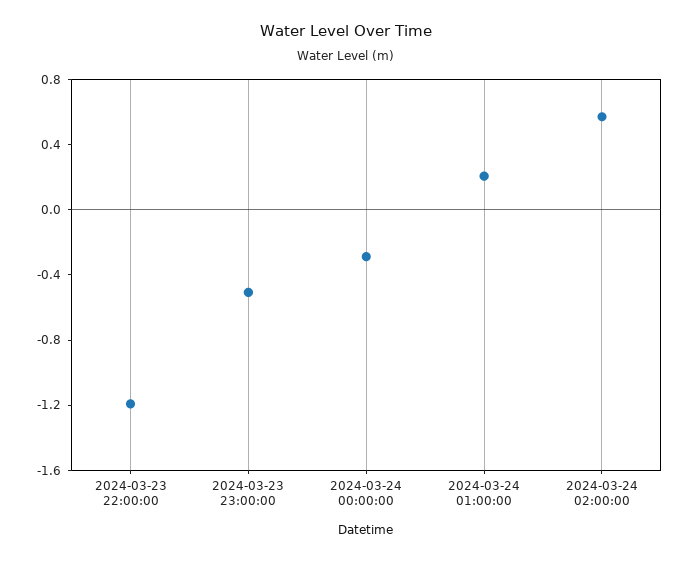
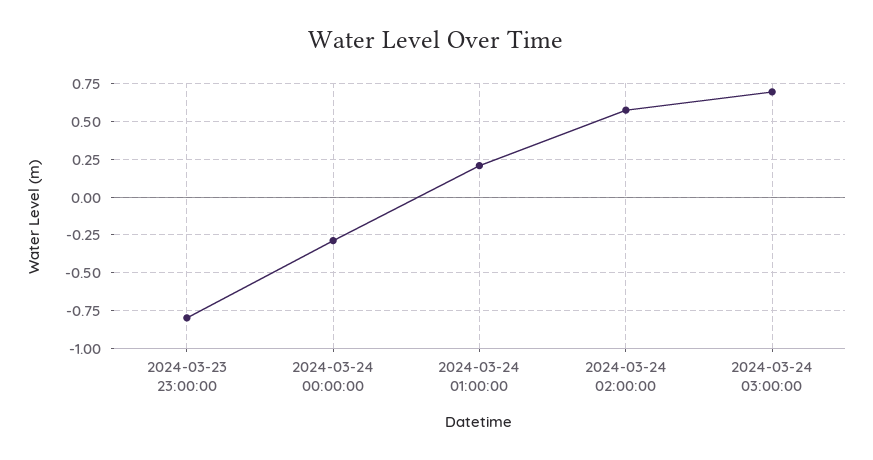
2024-03-23 22:00:00: -1.2 -> none
2024-03-23 23:00:00: -0.5 -> -0.8
2024-03-24 03:00:00: none -> 0.7

